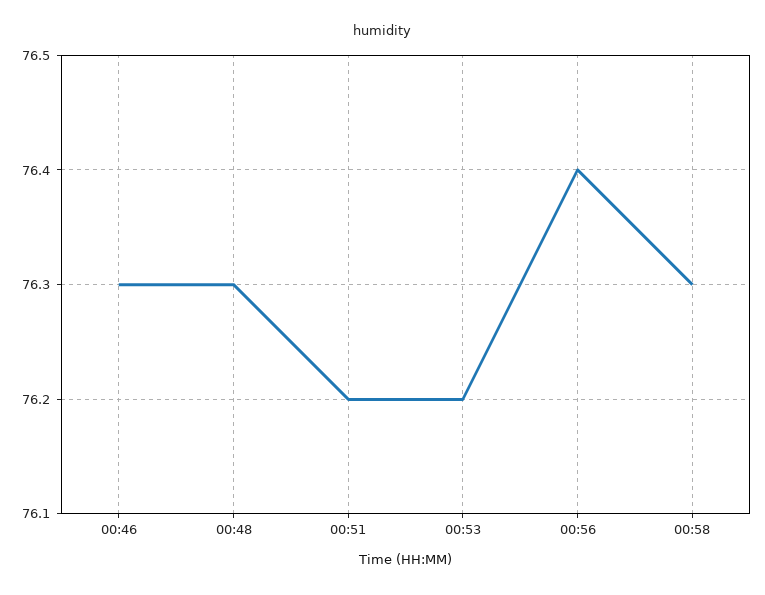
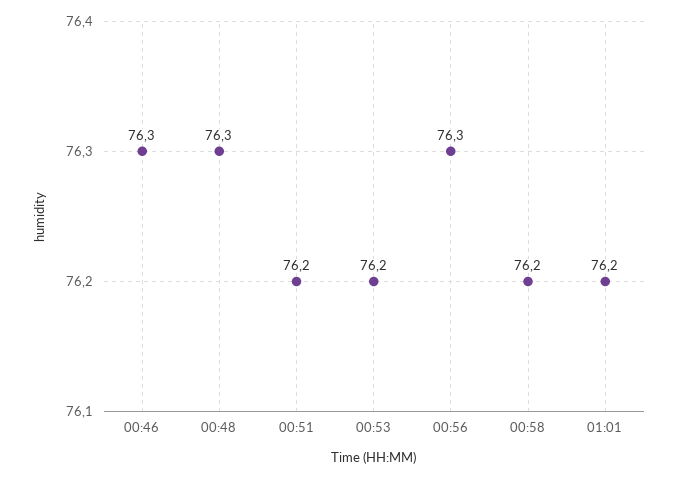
00:56: 76.4 -> 76.3
00:58: 76.3 -> 76.2
01:01: none -> 76.2

